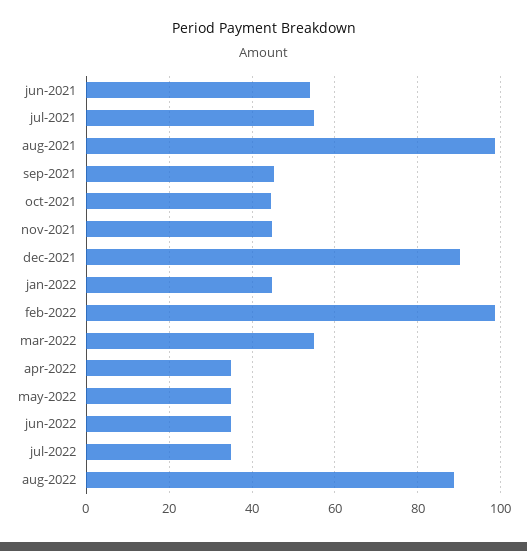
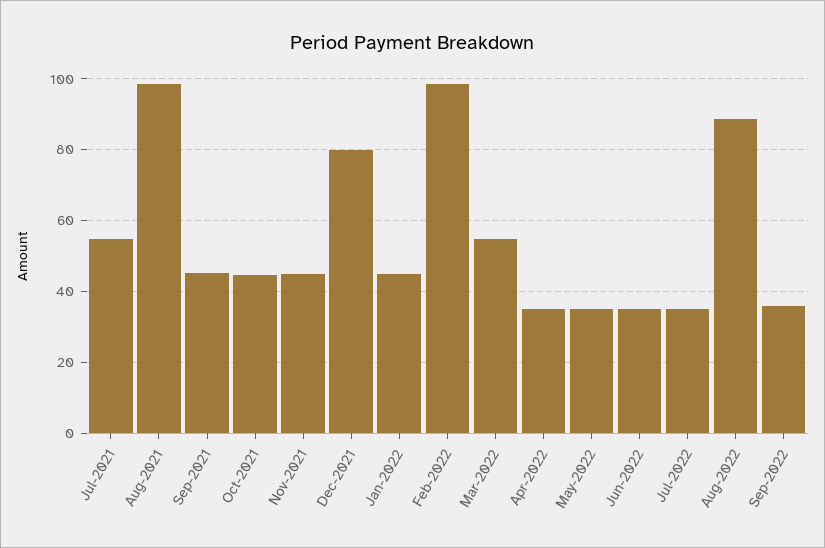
jun-2021: 54 -> none
dec-2021: 90 -> 80
Sep-2022: none -> 36

